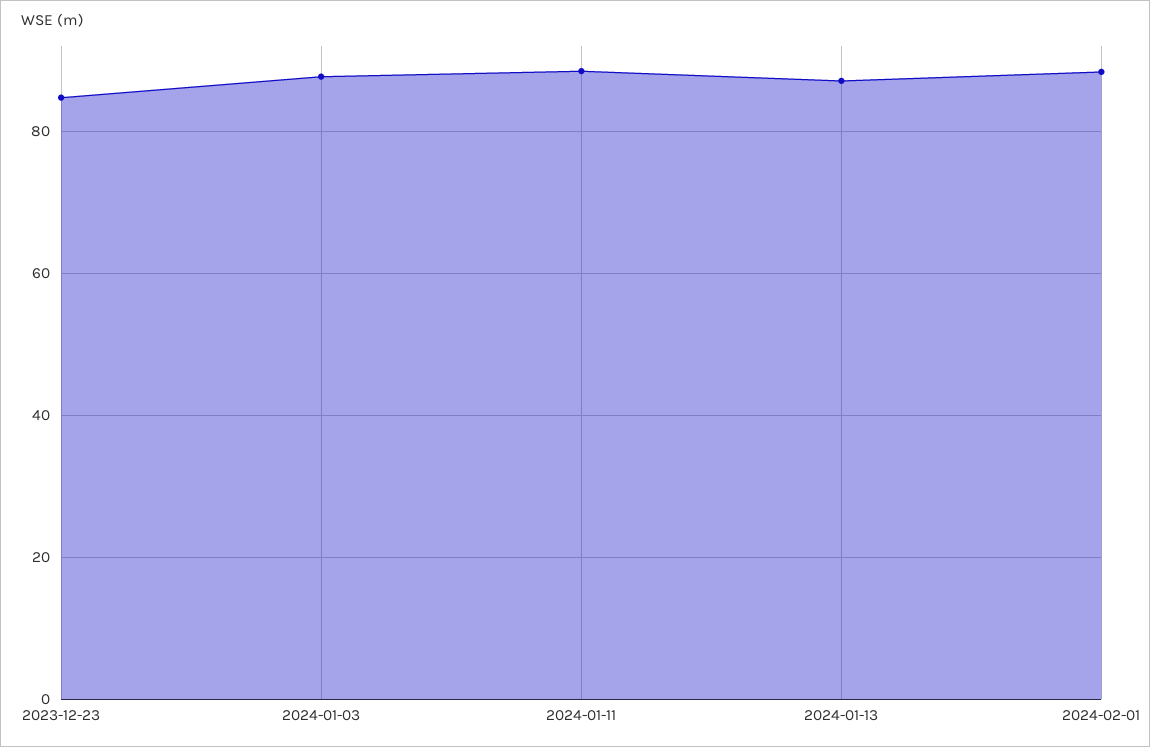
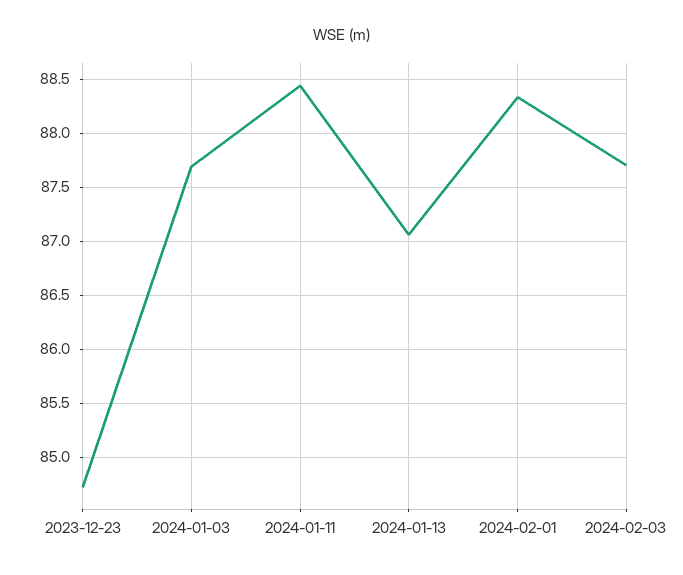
2024-02-03: none -> 87.7

